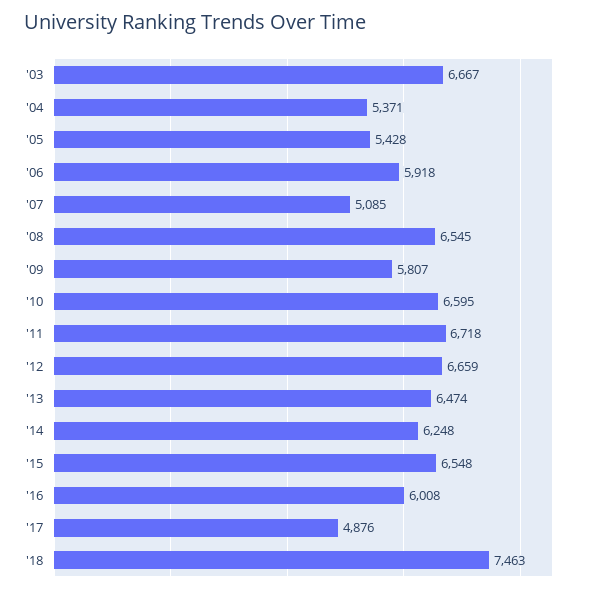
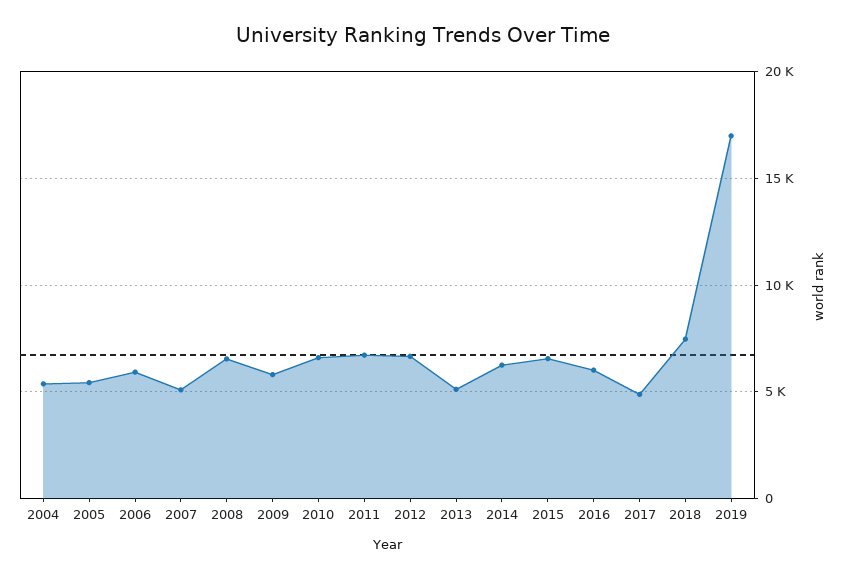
'03: 6667 -> none
'13: 6474 -> 5000
2019: none -> 17000

